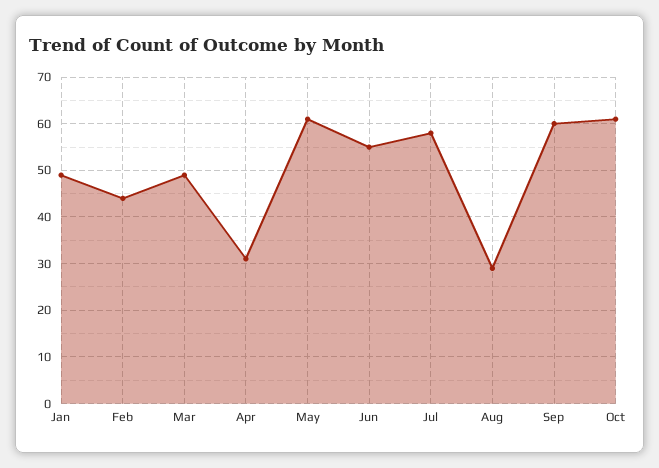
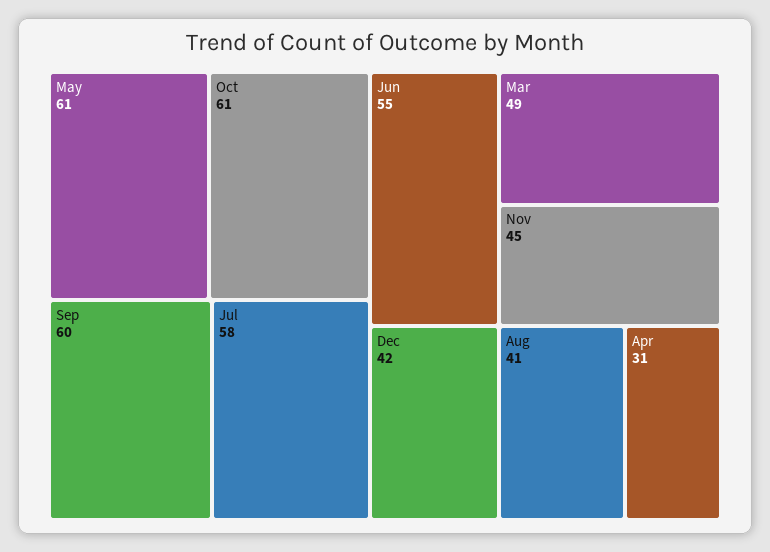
Jan: 50 -> none
Feb: 45 -> none
Aug: 30 -> 41
Nov: none -> 45
Dec: none -> 42

